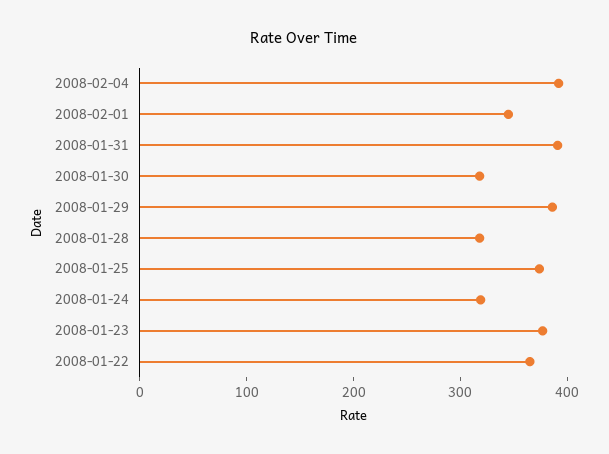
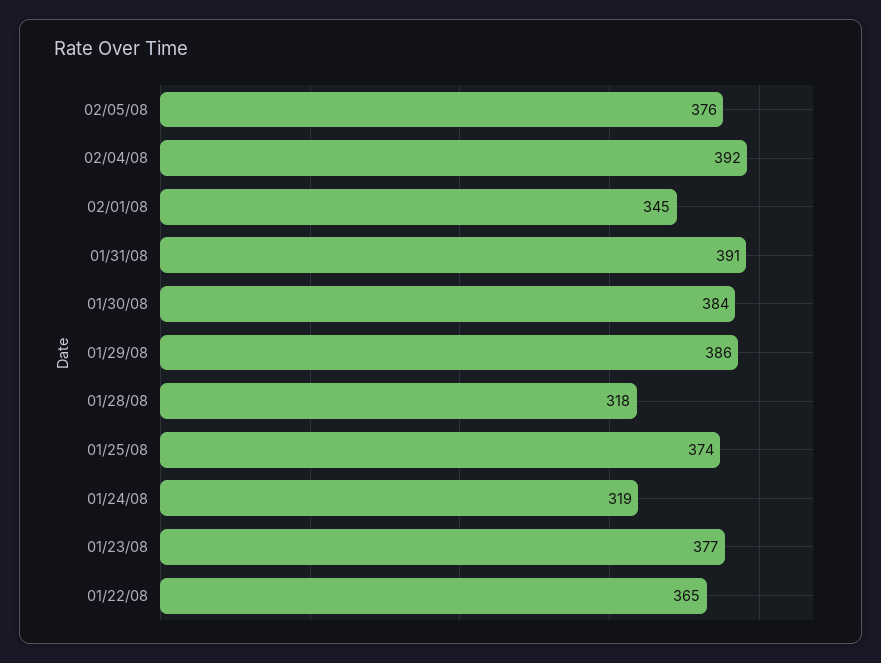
2008-01-30: 320 -> 384
02/05/08: none -> 376

